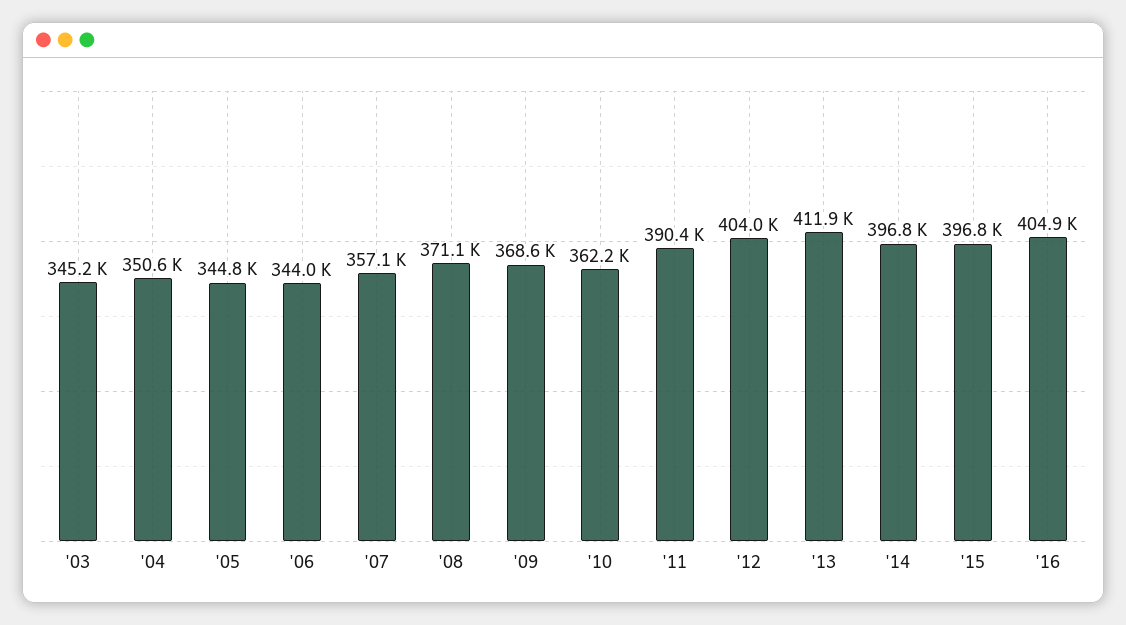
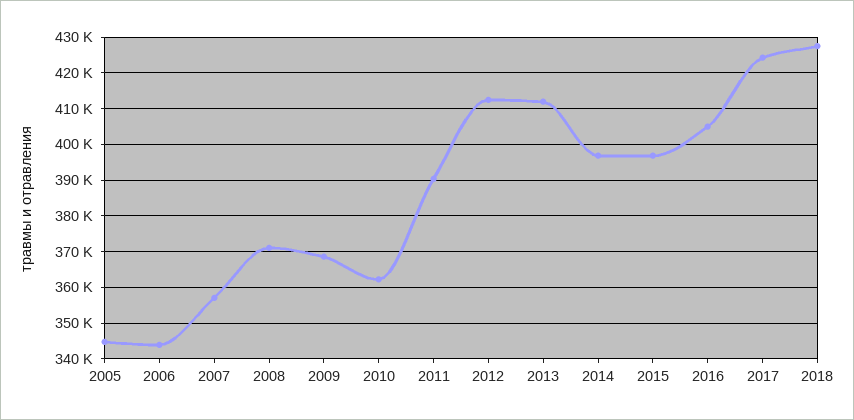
'03: 345200 -> none
'04: 350600 -> none
'12: 404000 -> 412000
2017: none -> 424000
2018: none -> 428000

